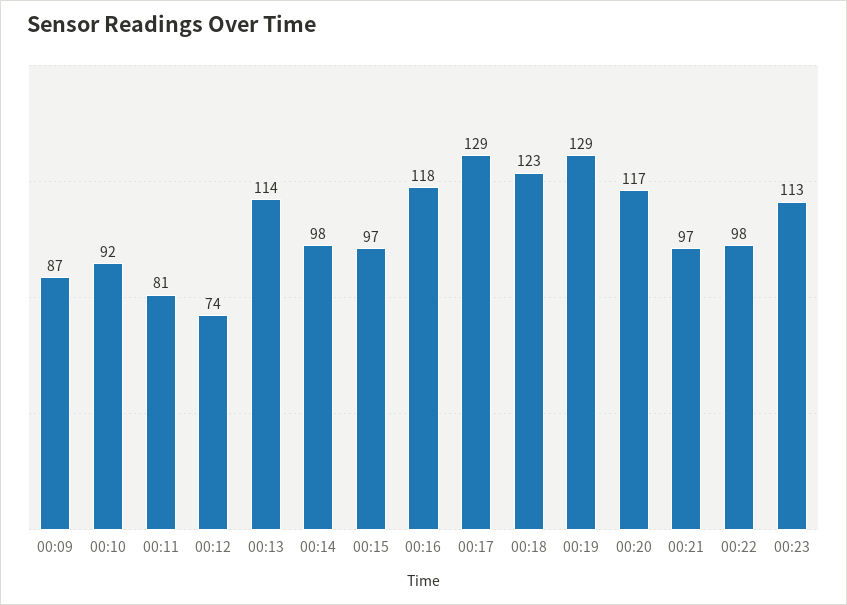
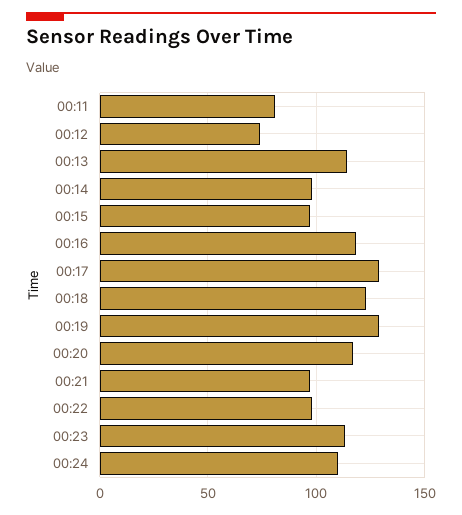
00:09: 87 -> none
00:10: 92 -> none
00:24: none -> 110

